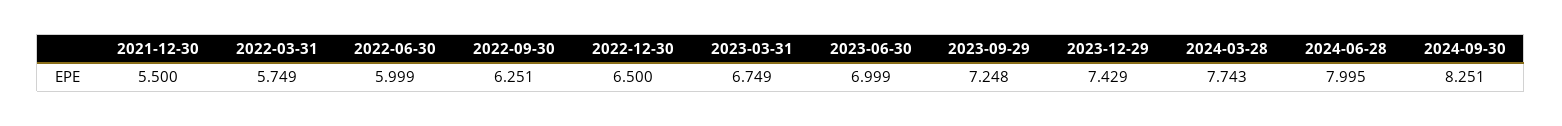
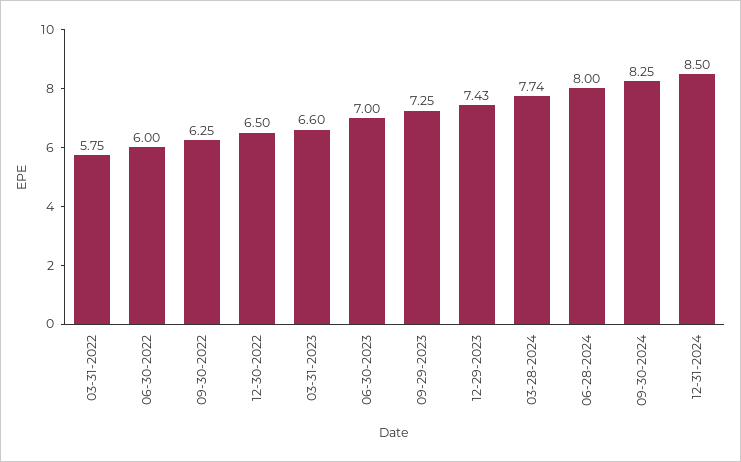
2021-12-30: 5.5 -> none
2023-03-31: 6.749 -> 6.6
12-31-2024: none -> 8.5

